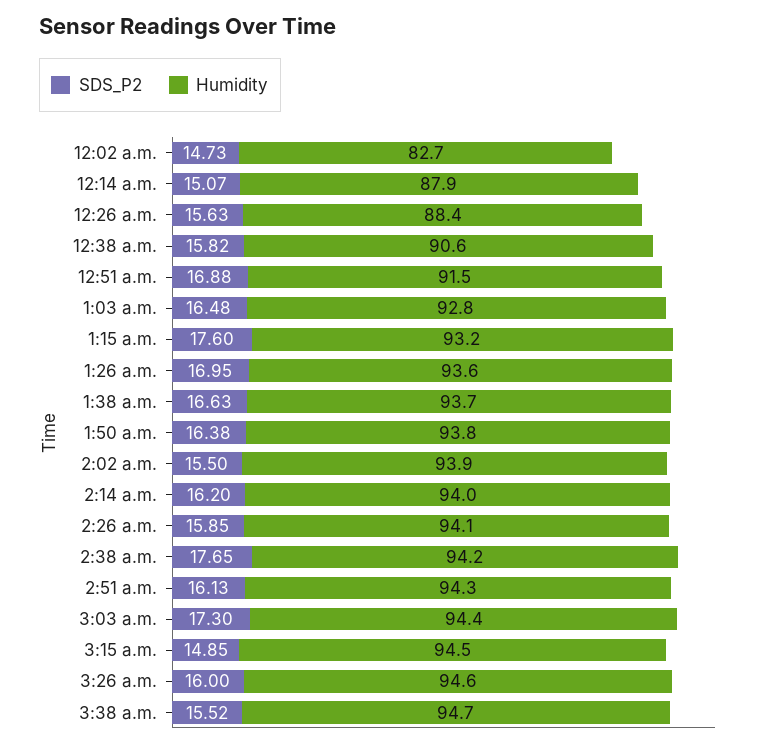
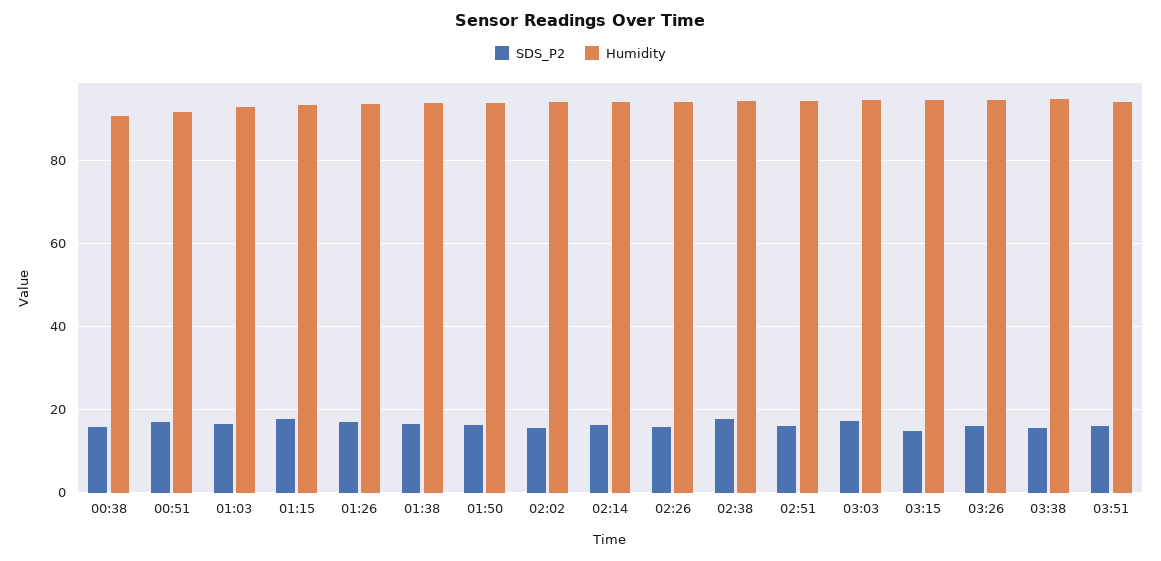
SDS_P2, 12:02 a.m.: 14.73 -> none
Humidity, 12:02 a.m.: 82.7 -> none
SDS_P2, 12:14 a.m.: 15.07 -> none
Humidity, 12:14 a.m.: 87.9 -> none
SDS_P2, 12:26 a.m.: 15.63 -> none
Humidity, 12:26 a.m.: 88.4 -> none
SDS_P2, 03:51: none -> 16
Humidity, 03:51: none -> 94

